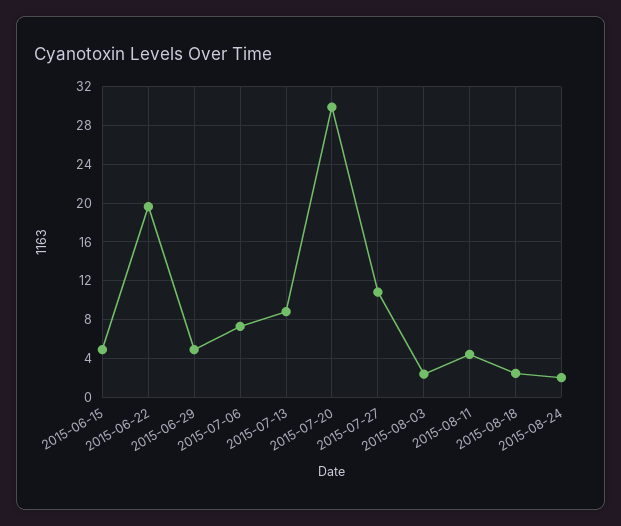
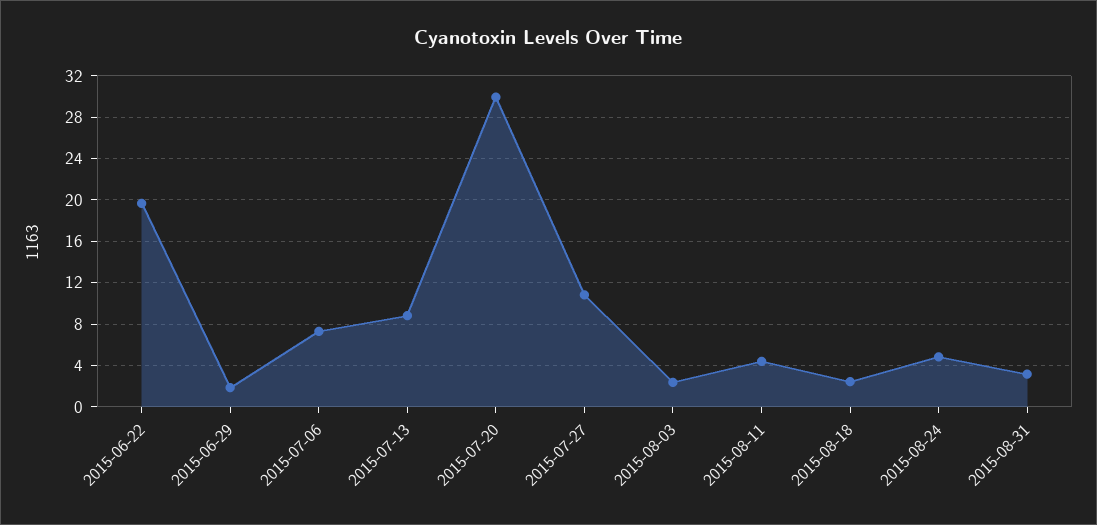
2015-06-15: 5 -> none
2015-06-29: 5 -> 2
2015-08-24: 2 -> 5
2015-08-31: none -> 3

